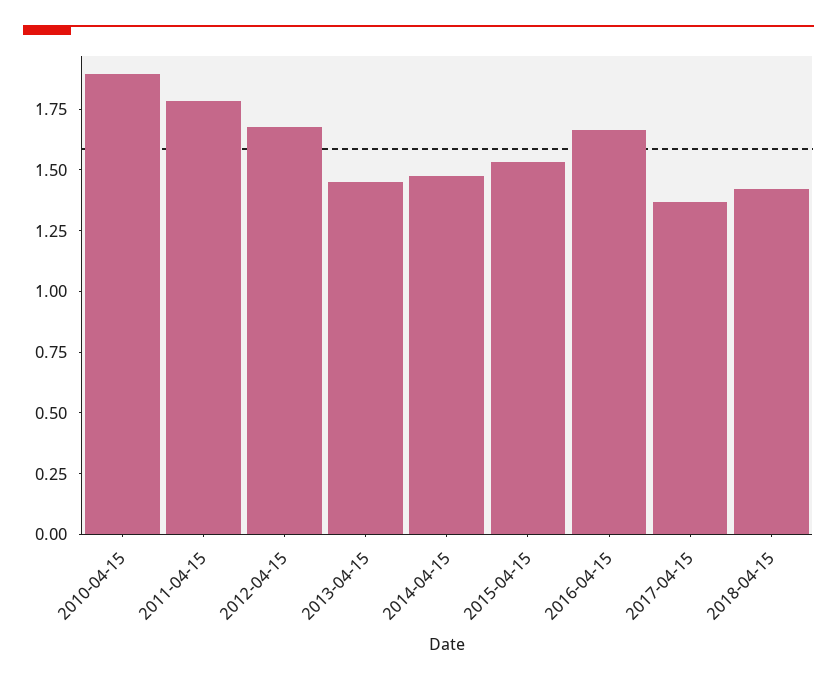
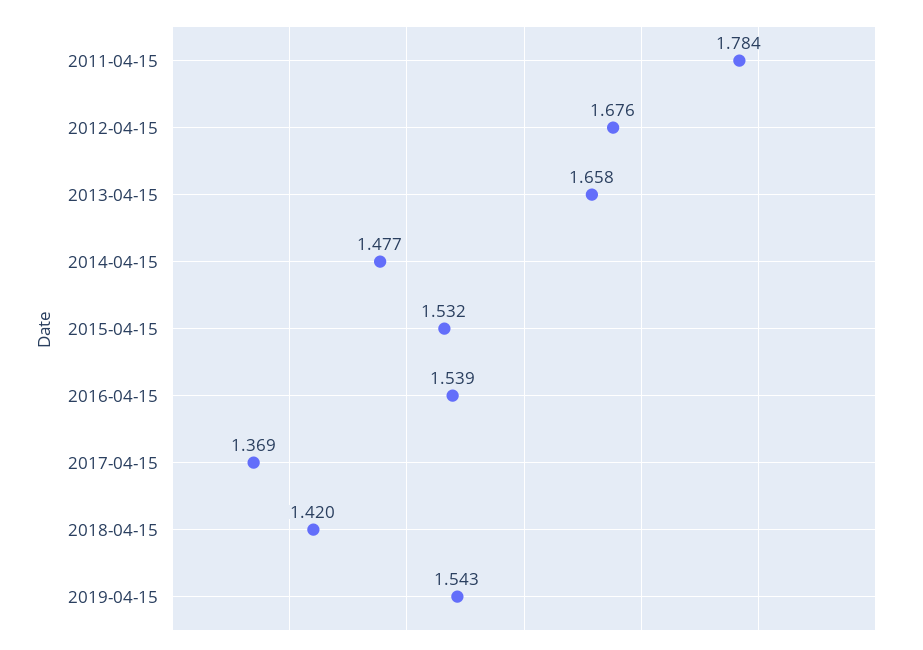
2010-04-15: 1.9 -> none
2013-04-15: 1.45 -> 1.658
2016-04-15: 1.65 -> 1.539
2019-04-15: none -> 1.543

